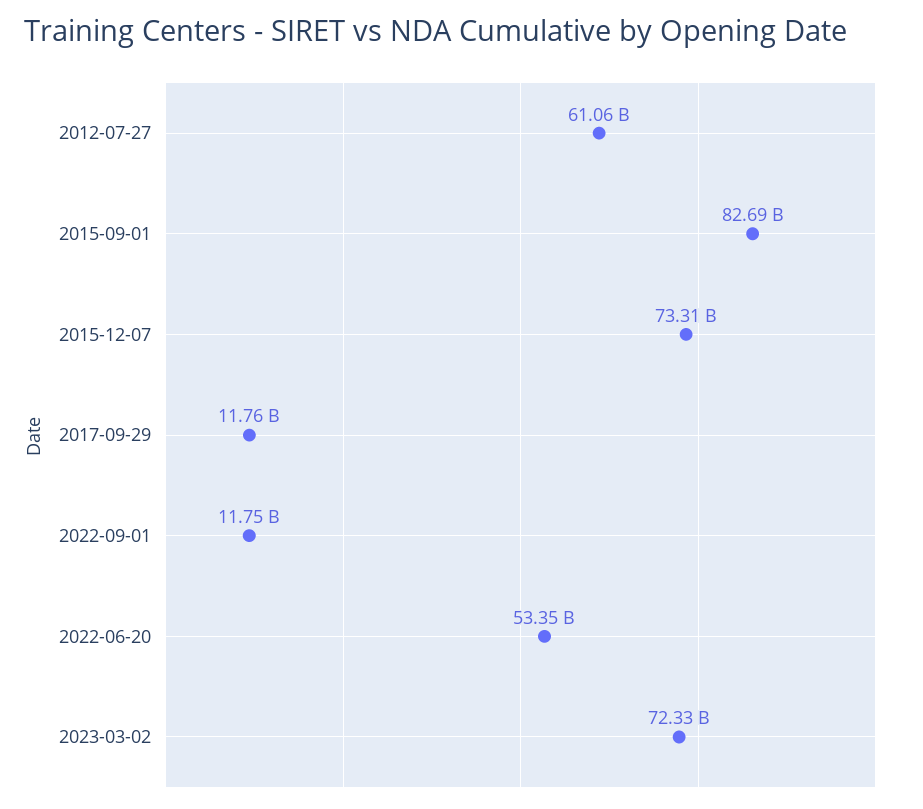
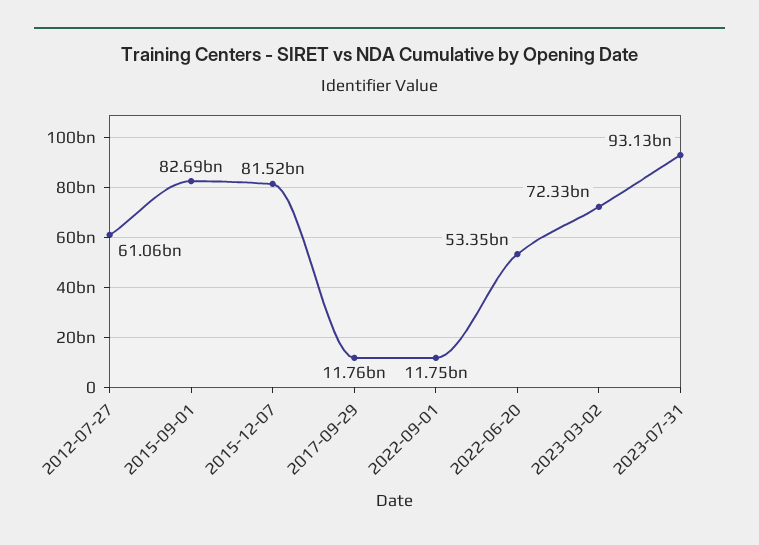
2015-12-07: 73310000000 -> 81520000000
2023-07-31: none -> 93130000000

